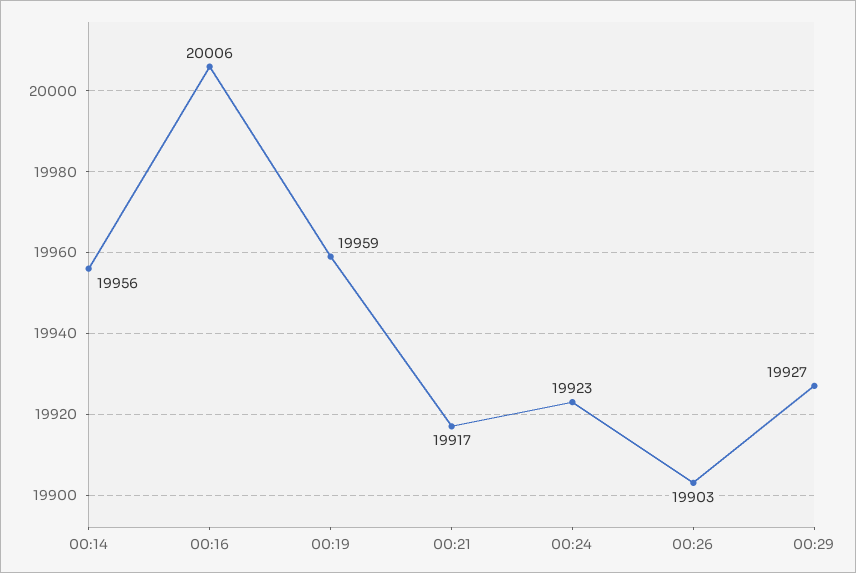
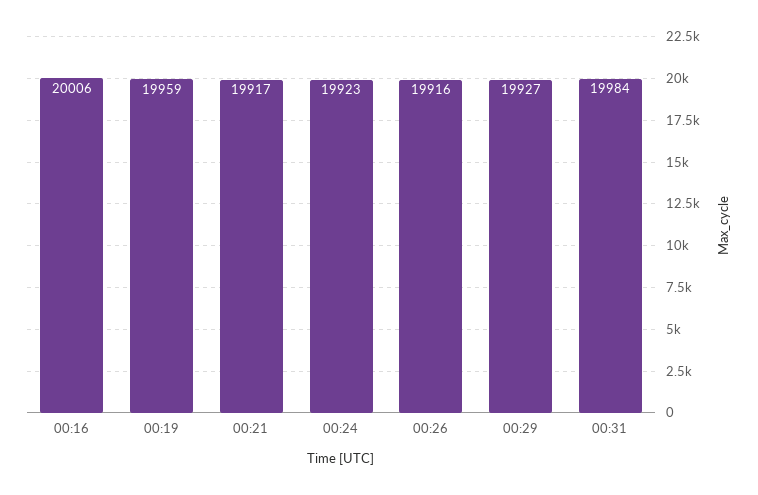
00:14: 19956 -> none
00:26: 19903 -> 19916
00:31: none -> 19984

